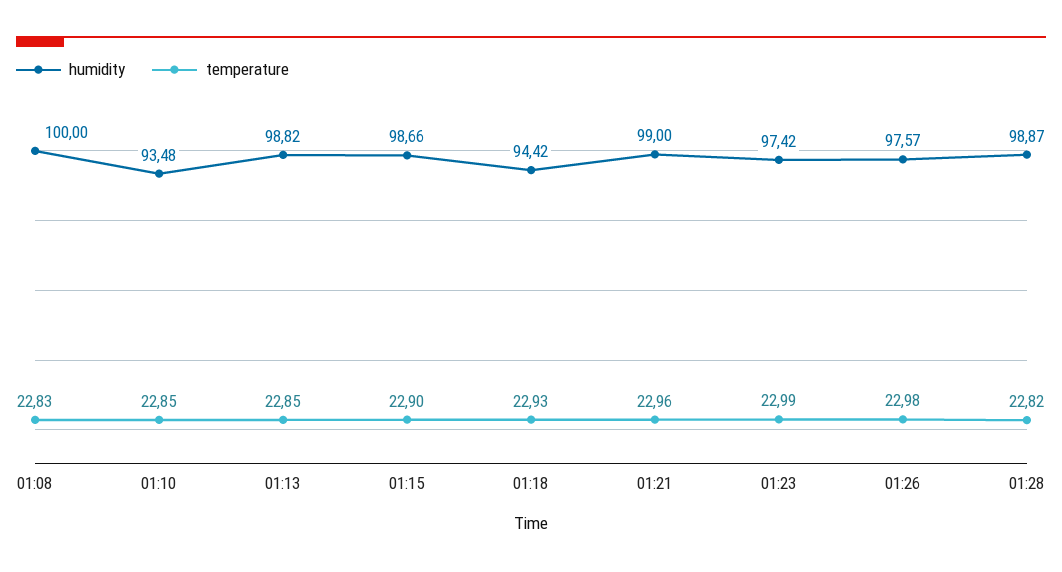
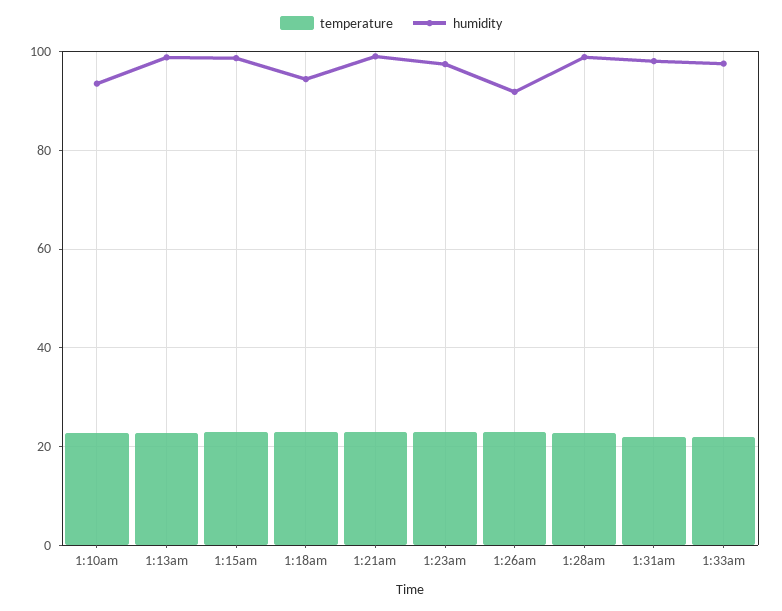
humidity, 01:08: 100 -> none
temperature, 01:08: 22.83 -> none
humidity, 01:26: 97.57 -> 92
temperature, 1:31am: none -> 22
humidity, 1:31am: none -> 98
temperature, 1:33am: none -> 22
humidity, 1:33am: none -> 98

